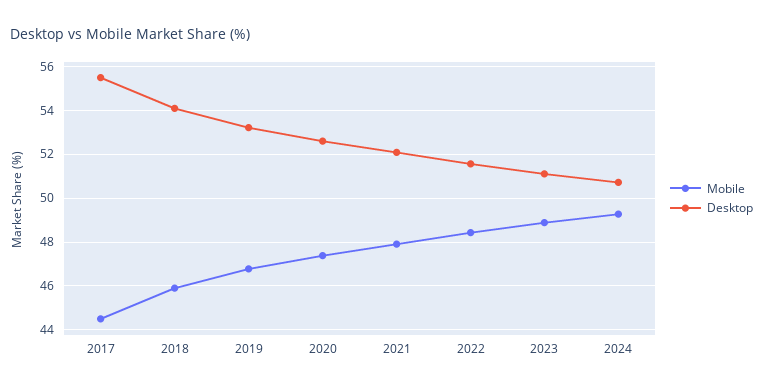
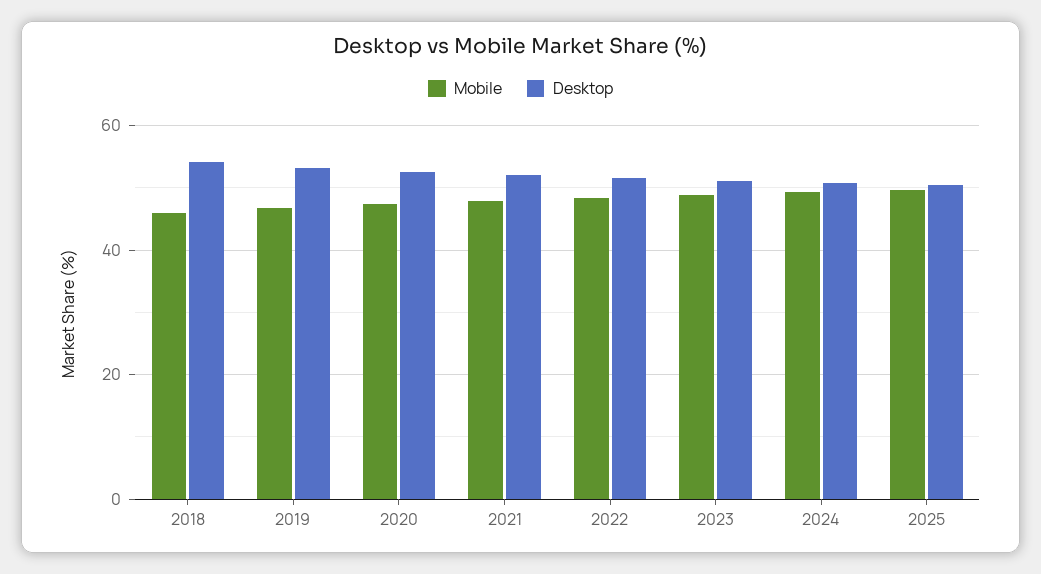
Mobile, 2017: 44.5 -> none
Desktop, 2017: 55.5 -> none
Mobile, 2025: none -> 50
Desktop, 2025: none -> 50

